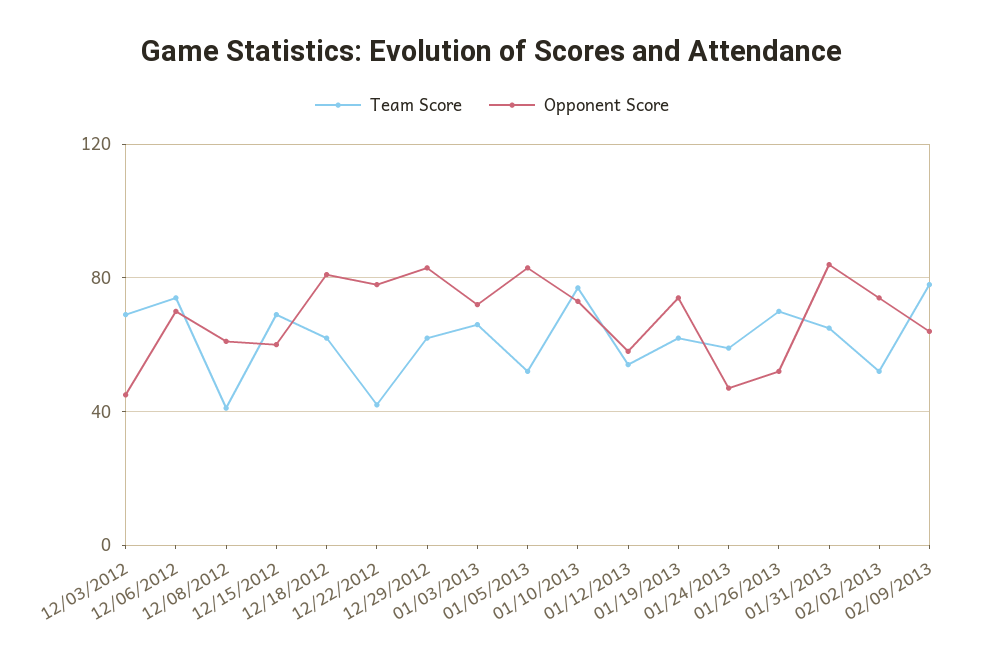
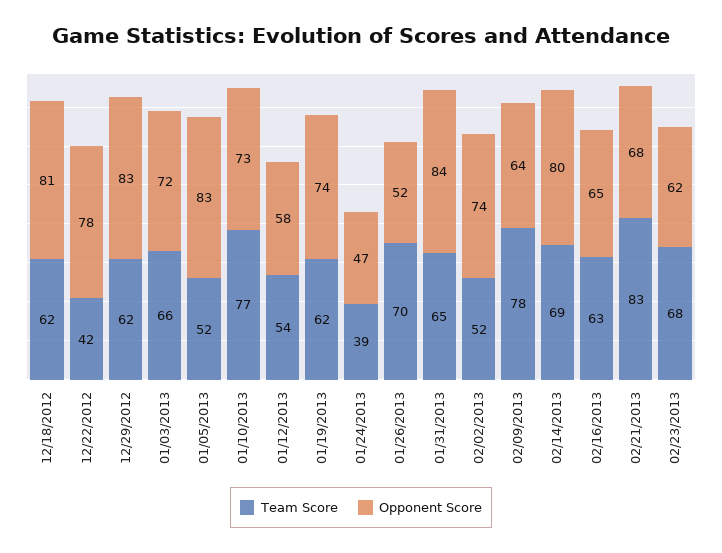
Team Score, 12/03/2012: 70 -> none
Opponent Score, 12/03/2012: 45 -> none
Team Score, 12/06/2012: 75 -> none
Opponent Score, 12/06/2012: 70 -> none
Team Score, 12/08/2012: 40 -> none
Opponent Score, 12/08/2012: 60 -> none
Team Score, 12/15/2012: 70 -> none
Opponent Score, 12/15/2012: 60 -> none
Team Score, 01/24/2013: 60 -> 39
Team Score, 02/14/2013: none -> 69
Opponent Score, 02/14/2013: none -> 80
Team Score, 02/16/2013: none -> 63
Opponent Score, 02/16/2013: none -> 65
Team Score, 02/21/2013: none -> 83
Opponent Score, 02/21/2013: none -> 68
Team Score, 02/23/2013: none -> 68
Opponent Score, 02/23/2013: none -> 62

